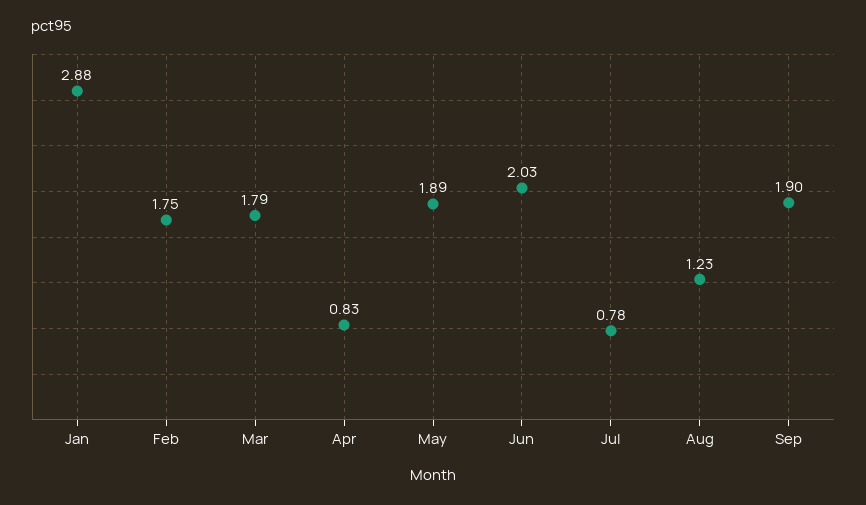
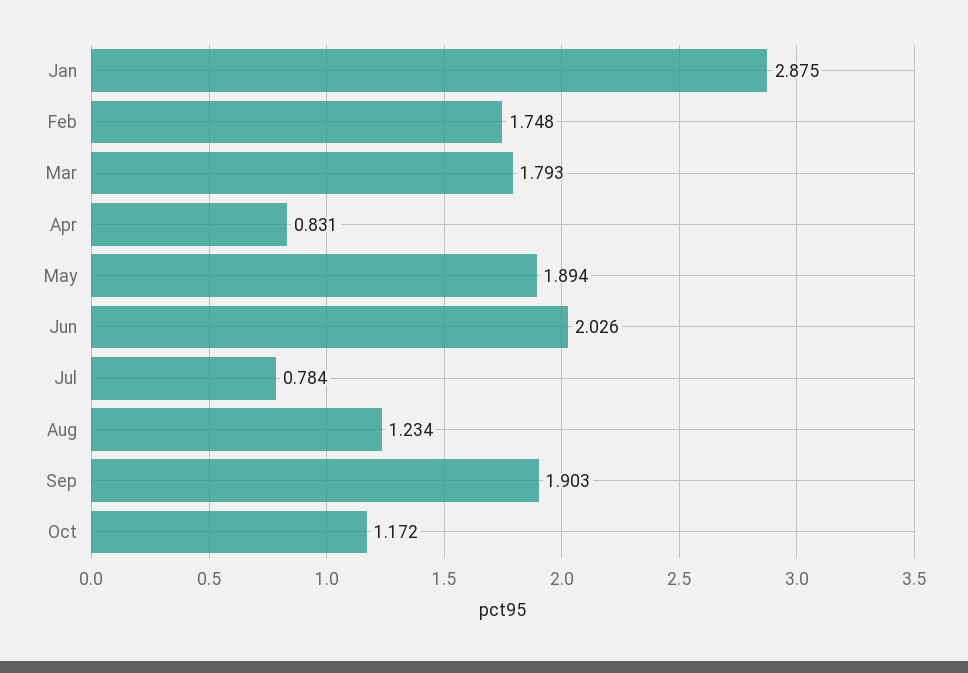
Oct: none -> 1.172

